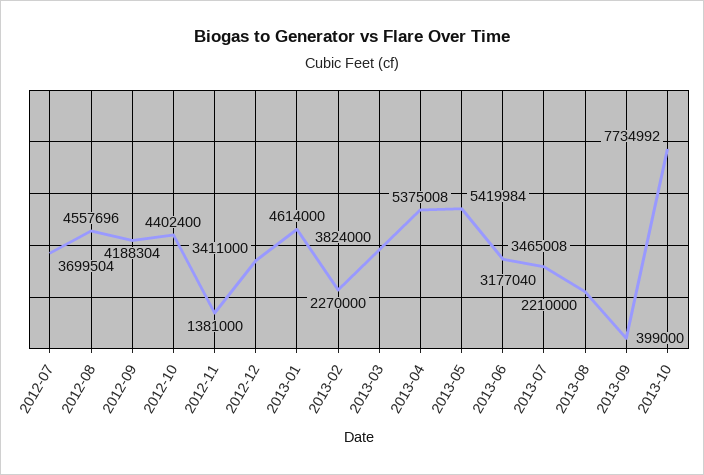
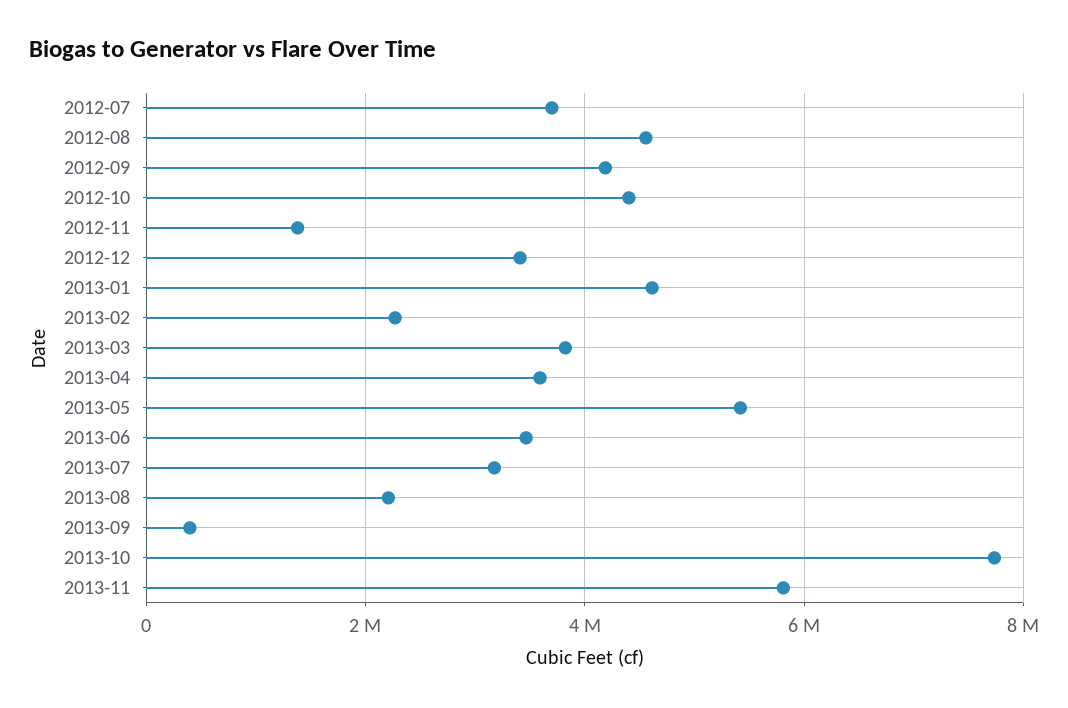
2013-04: 5375008 -> 3600000
2013-11: none -> 5800000

